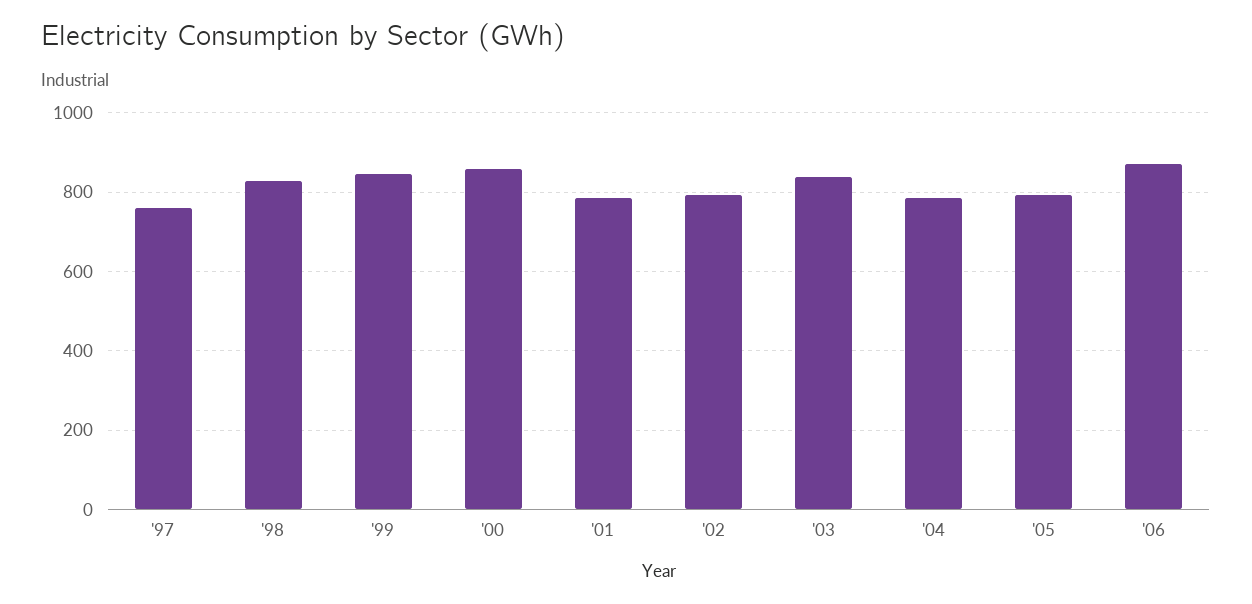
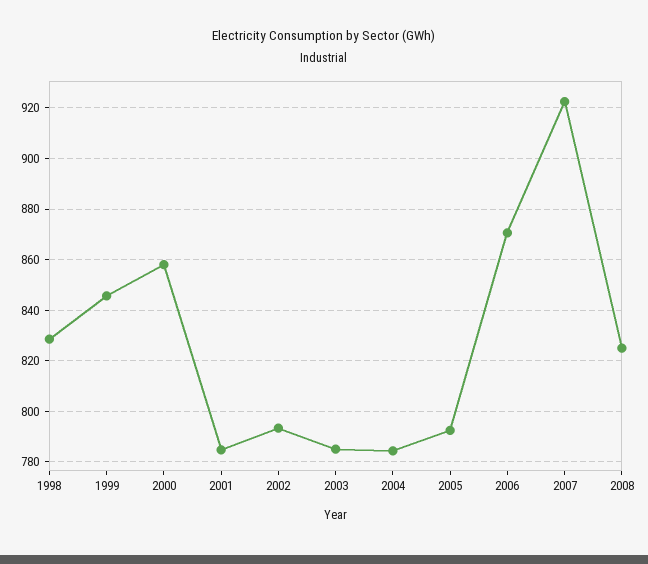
'97: 760 -> none
'03: 840 -> 785
2007: none -> 922.5
2008: none -> 825

